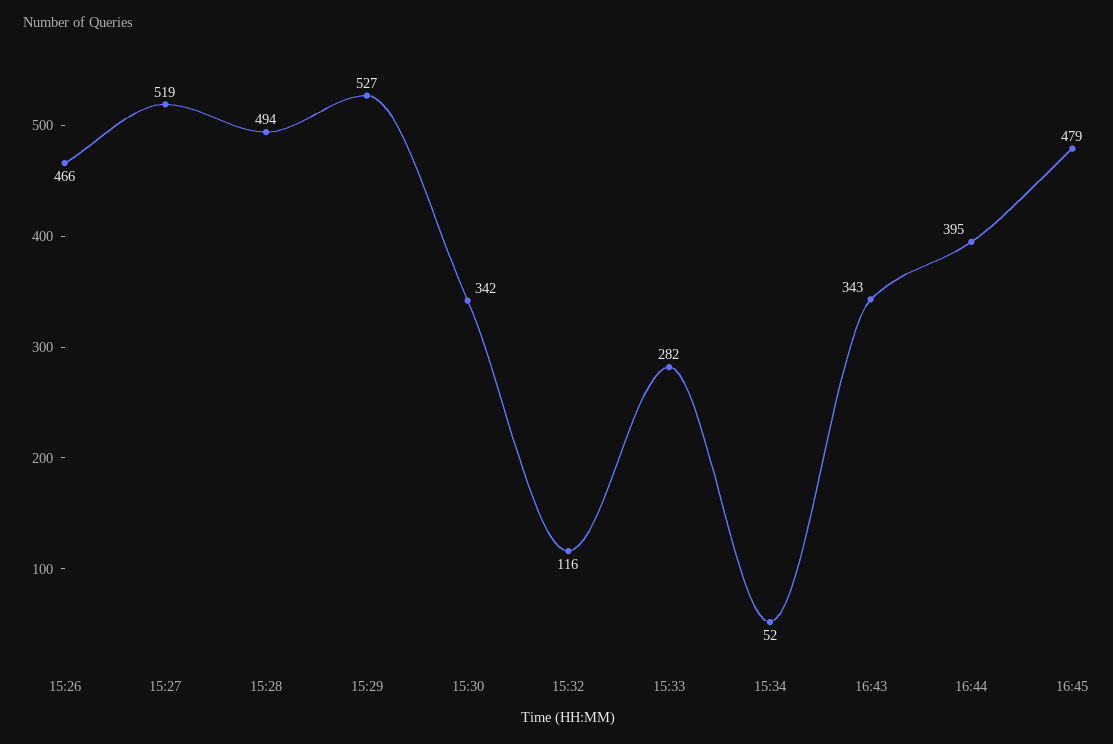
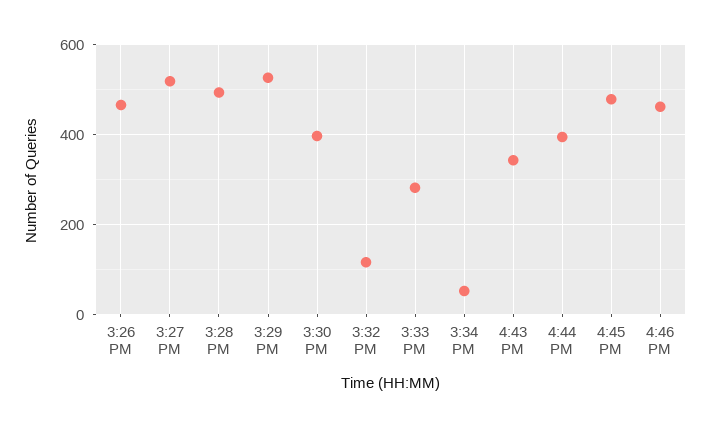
15:30: 342 -> 400
4:46 PM: none -> 460

